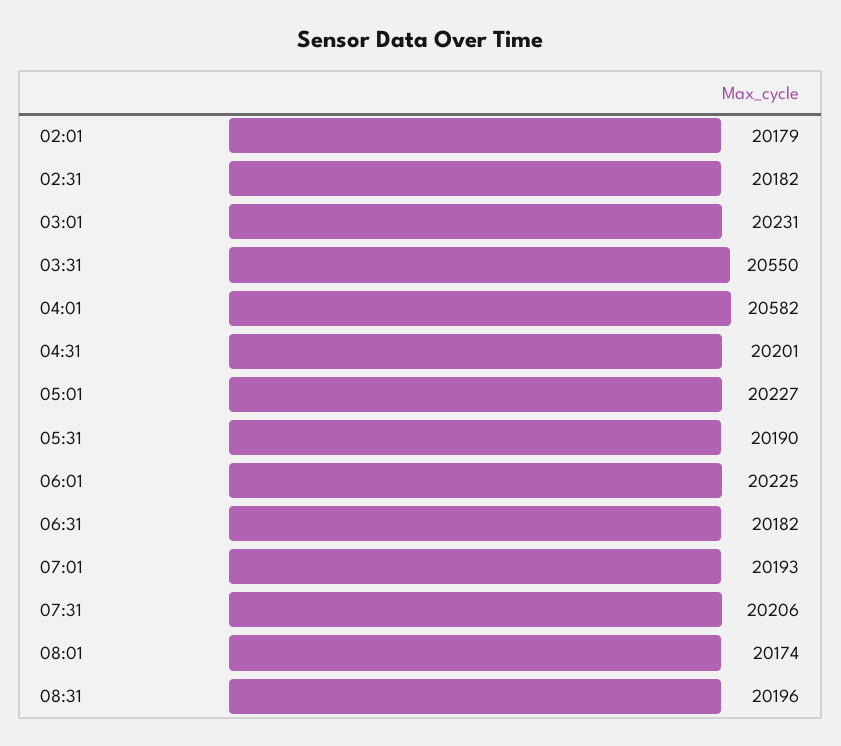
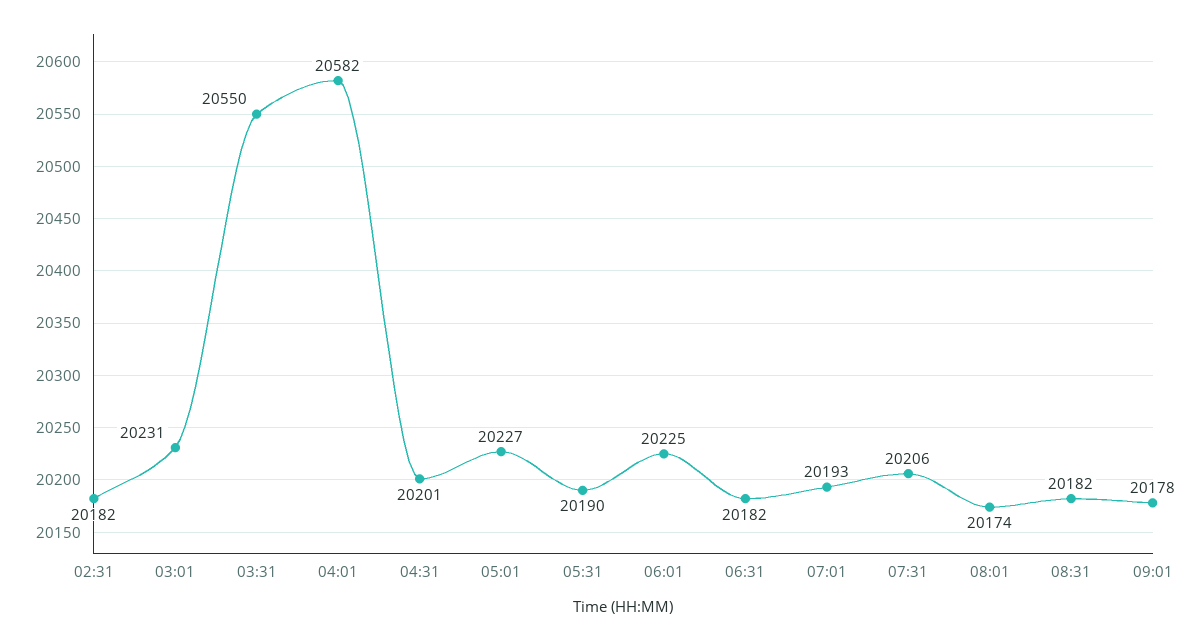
02:01: 20179 -> none
08:31: 20196 -> 20182
09:01: none -> 20178

